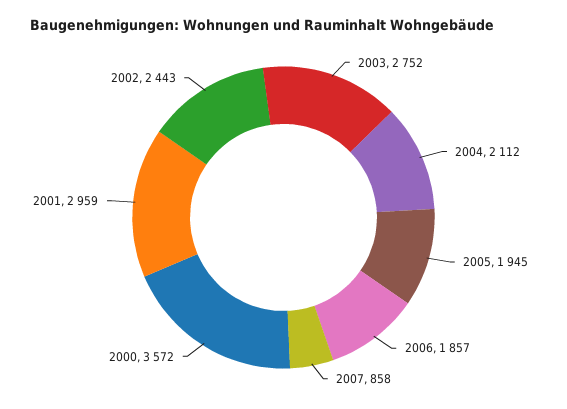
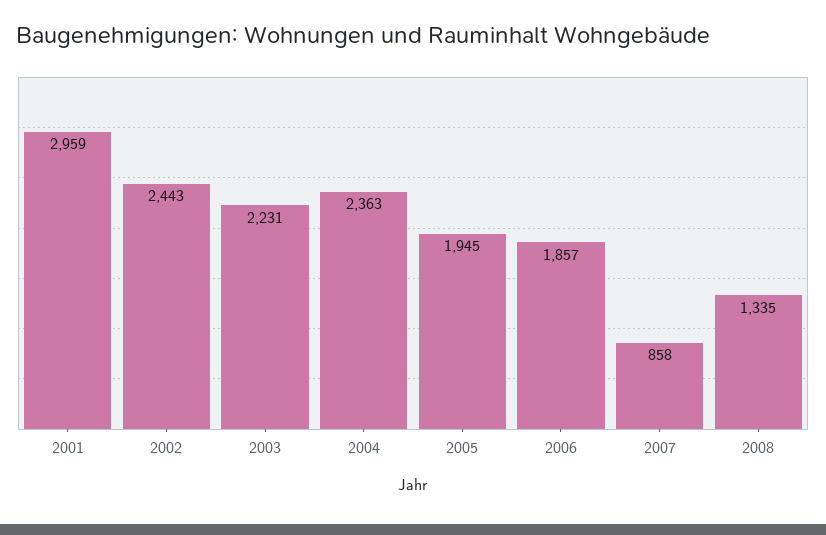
2003: 2752 -> 2231
2004: 2112 -> 2363
2000: 3572 -> none
2008: none -> 1335

